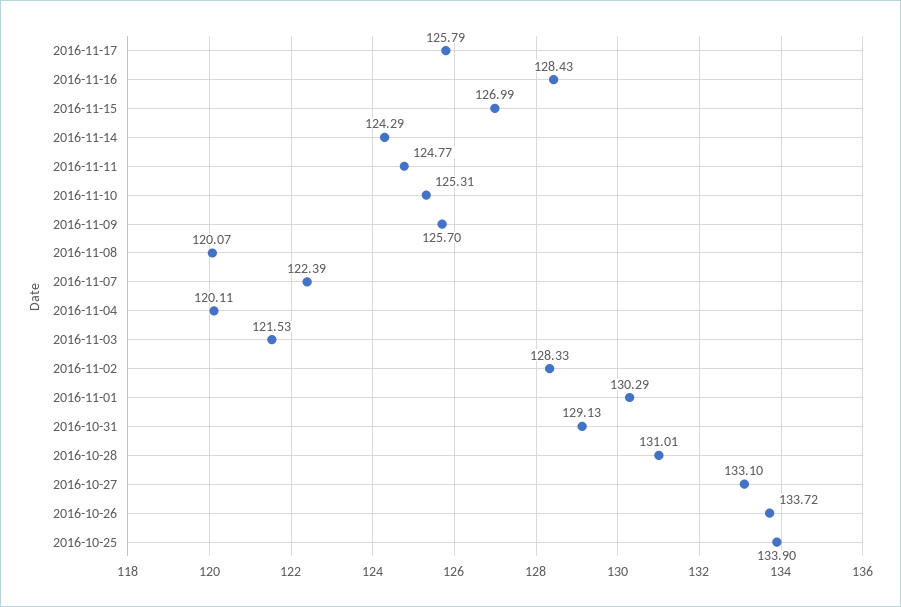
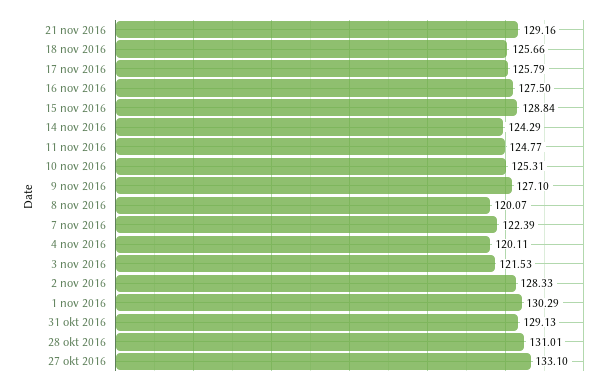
2016-11-16: 128.43 -> 127.5
2016-11-15: 126.99 -> 128.84
2016-11-09: 125.7 -> 127.1
2016-10-26: 133.72 -> none
2016-10-25: 133.9 -> none
21 nov 2016: none -> 129.16
18 nov 2016: none -> 125.66

